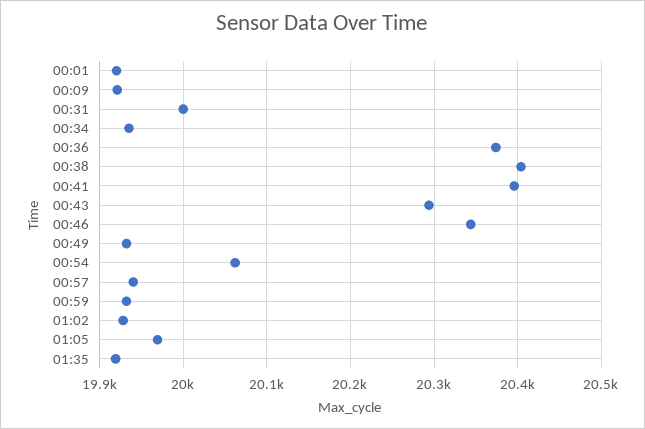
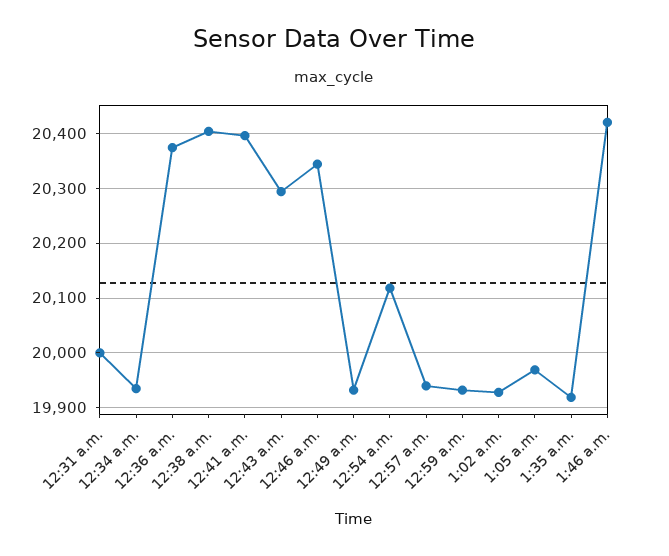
00:01: 19920 -> none
00:09: 19920 -> none
00:54: 20060 -> 20120
1:46 a.m.: none -> 20420

